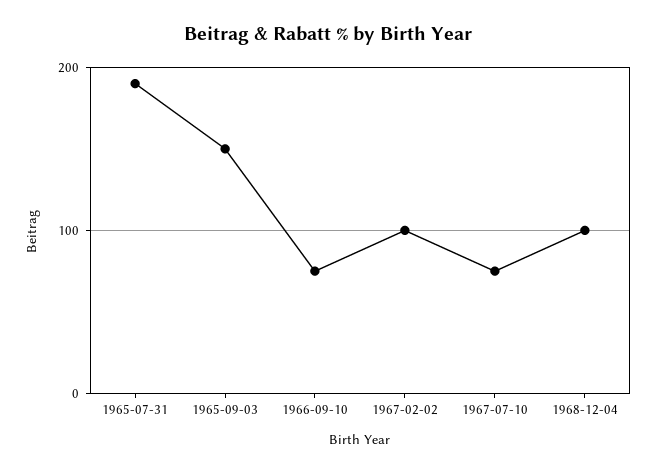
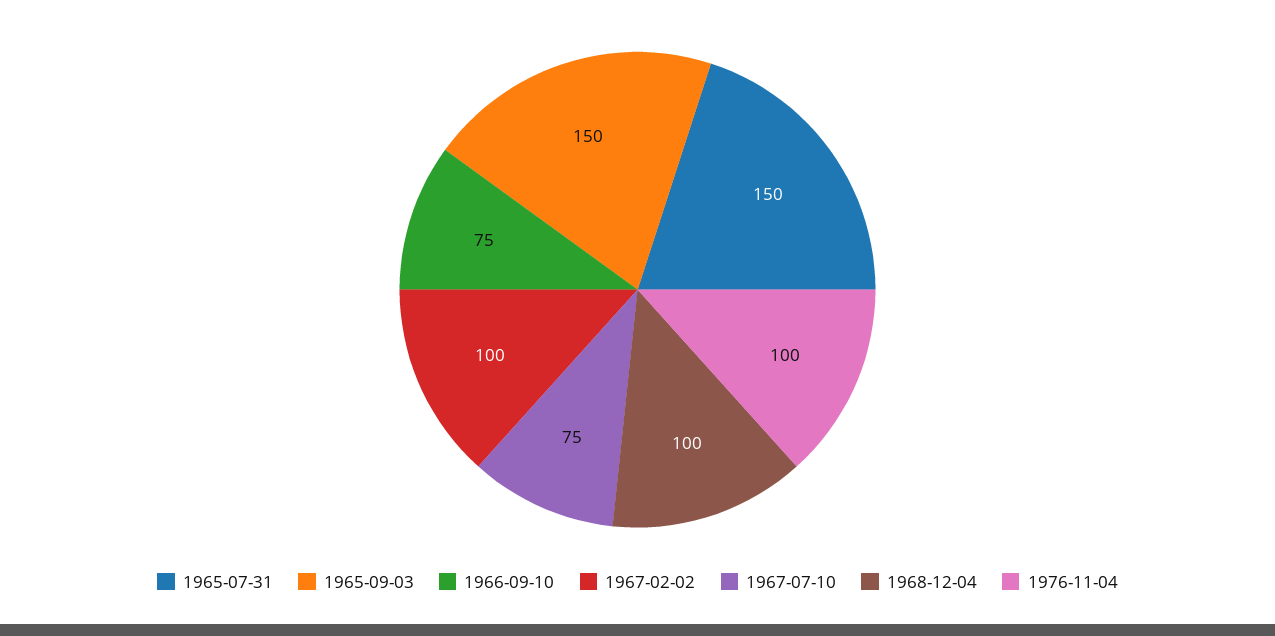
1965-07-31: 190 -> 150
1976-11-04: none -> 100

